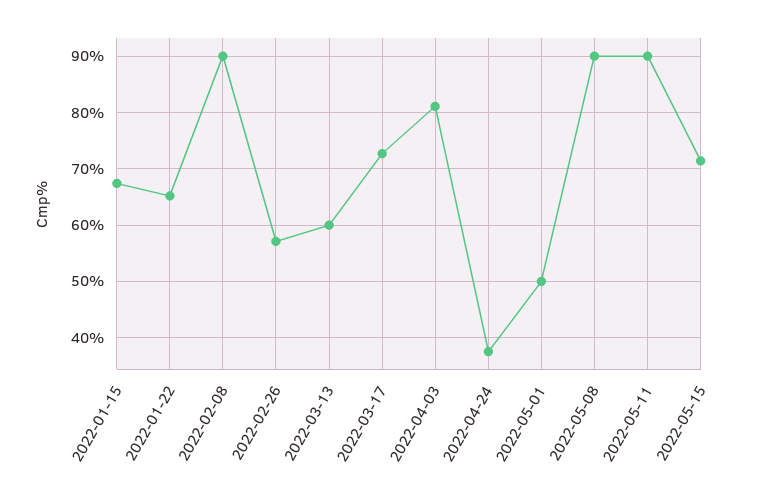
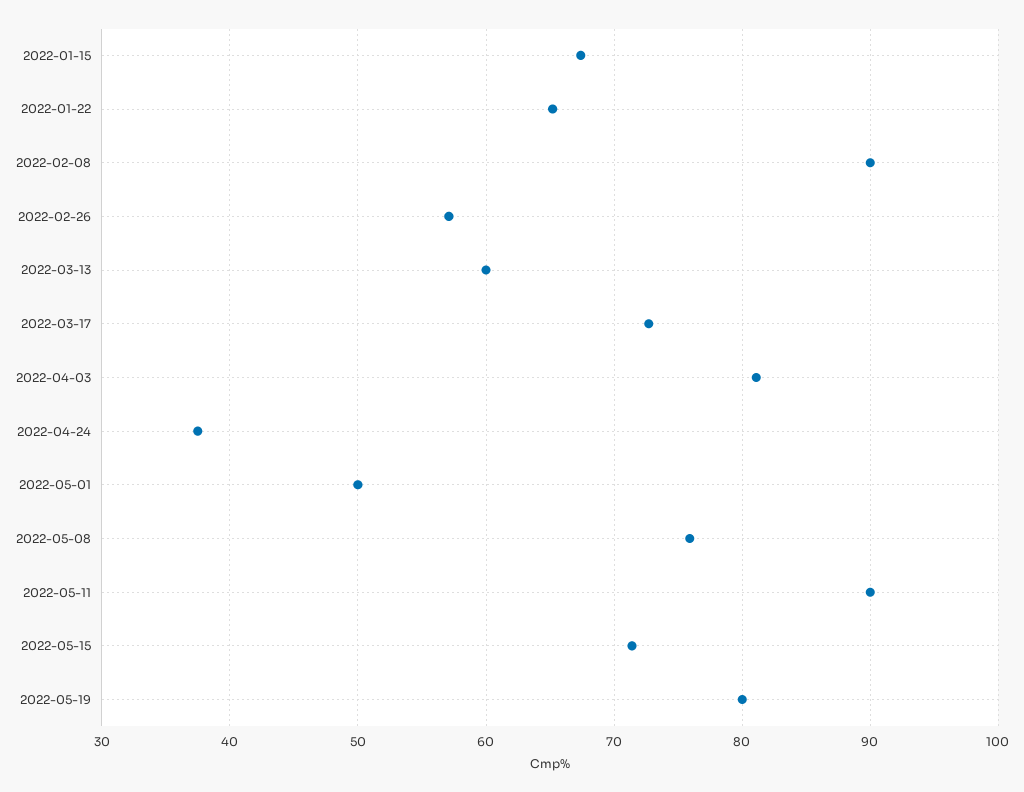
2022-05-08: 90 -> 76
2022-05-19: none -> 80

